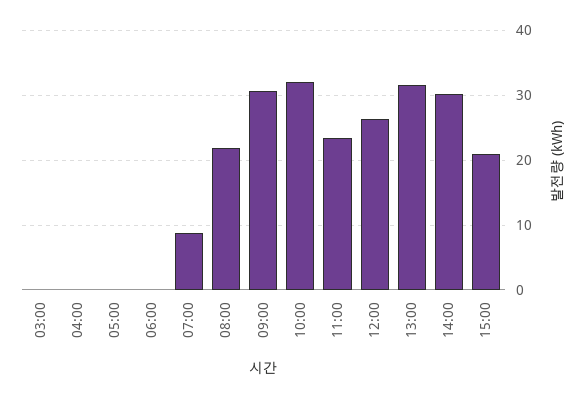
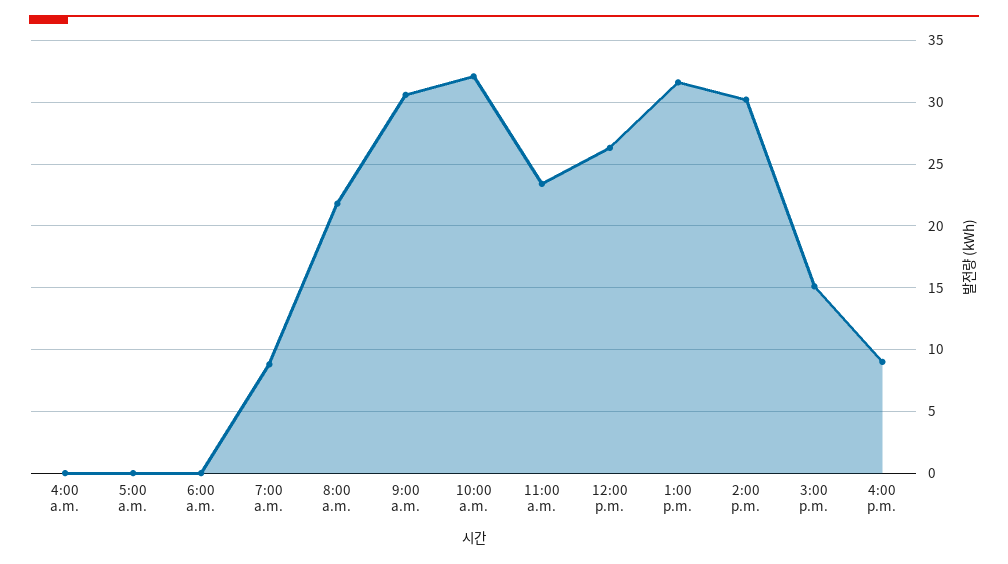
03:00: 0 -> none
15:00: 21 -> 15
4:00 p.m.: none -> 9

